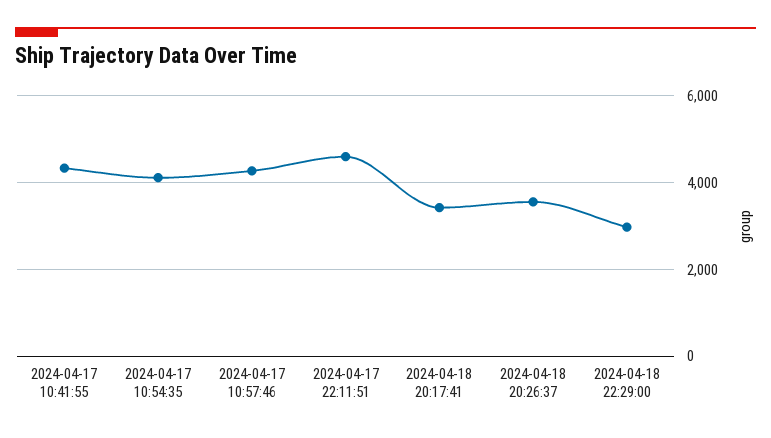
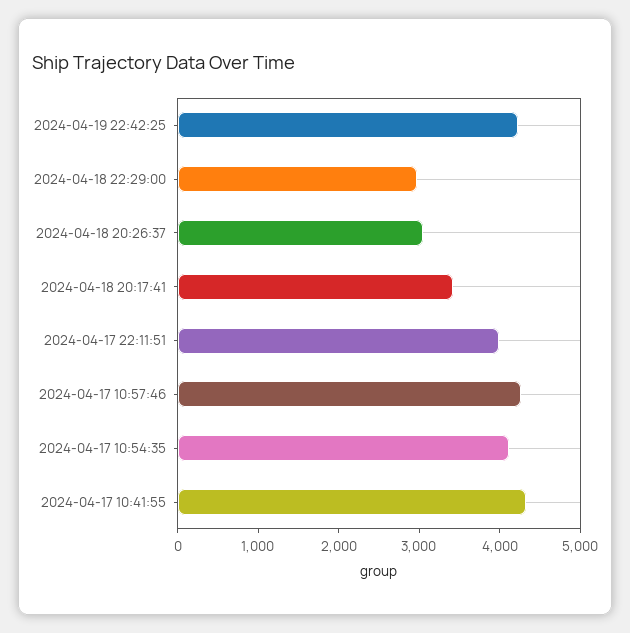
2024-04-17 22:11:51: 4600 -> 4000
2024-04-18 20:26:37: 3600 -> 3000
2024-04-19 22:42:25: none -> 4200

